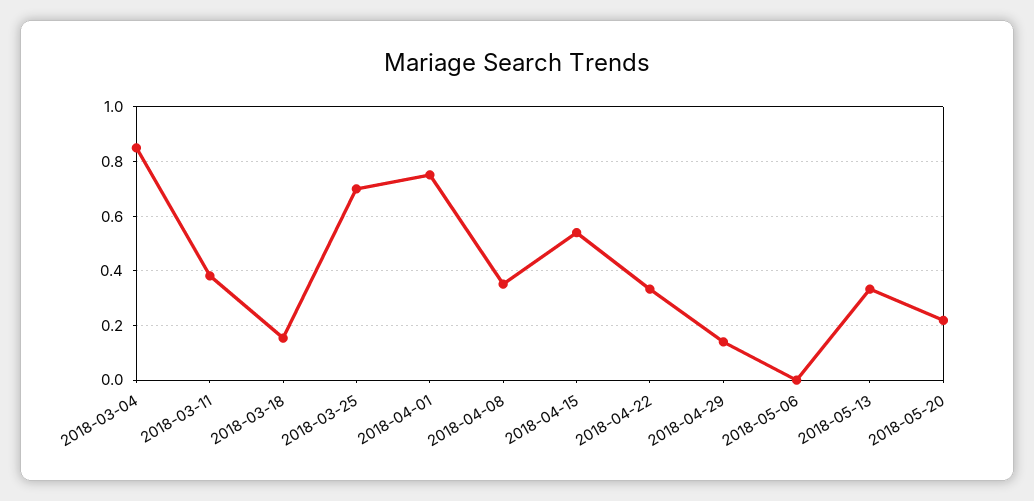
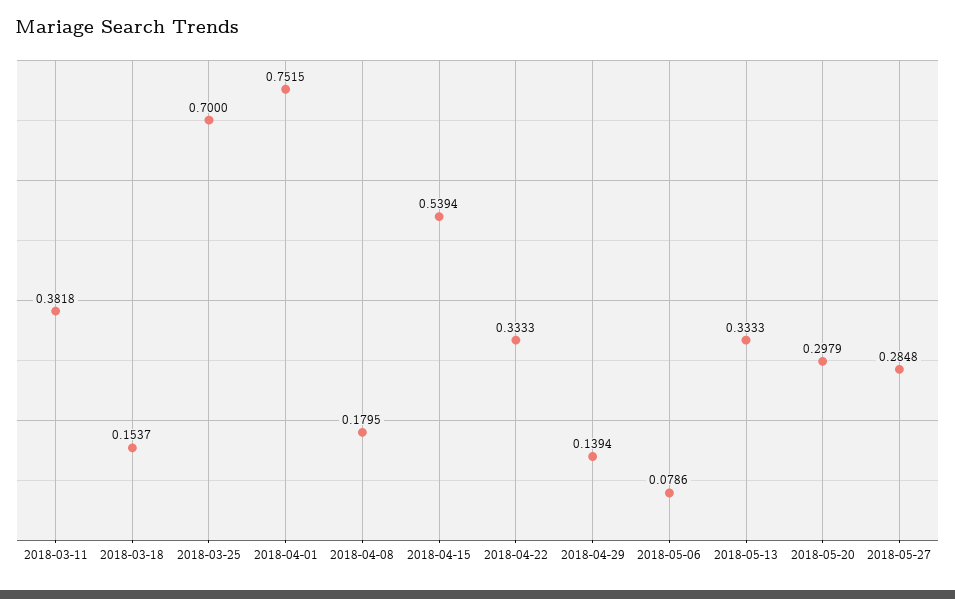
2018-03-04: 0.85 -> none
2018-04-08: 0.35 -> 0.1795
2018-05-06: 0 -> 0.0786
2018-05-20: 0.225 -> 0.2979
2018-05-27: none -> 0.2848

